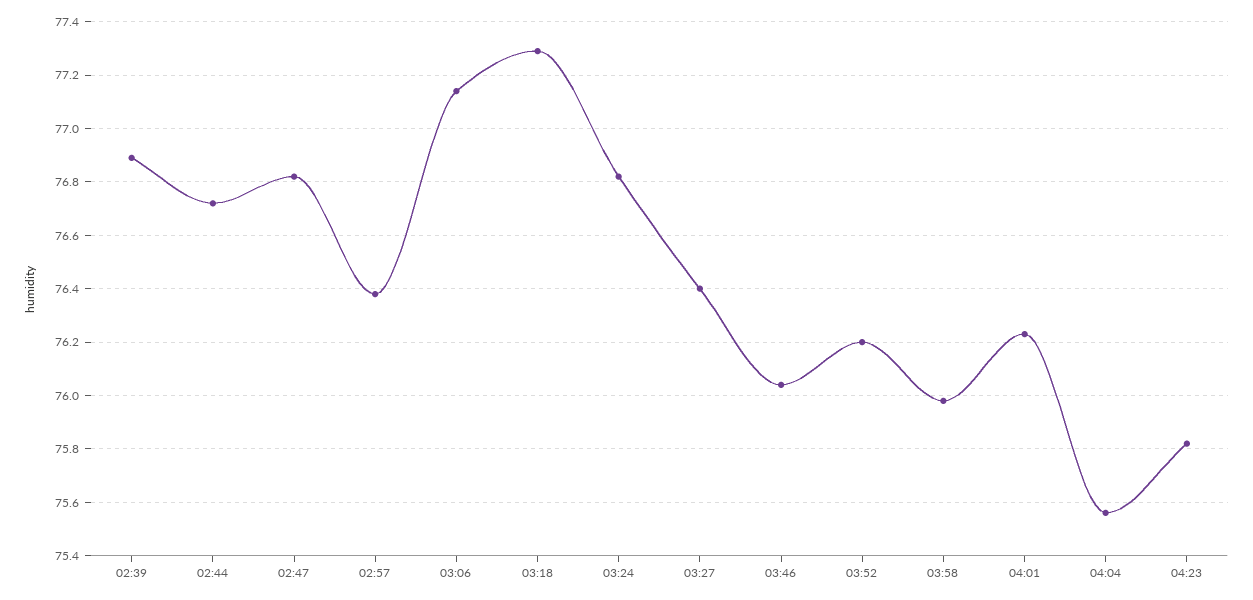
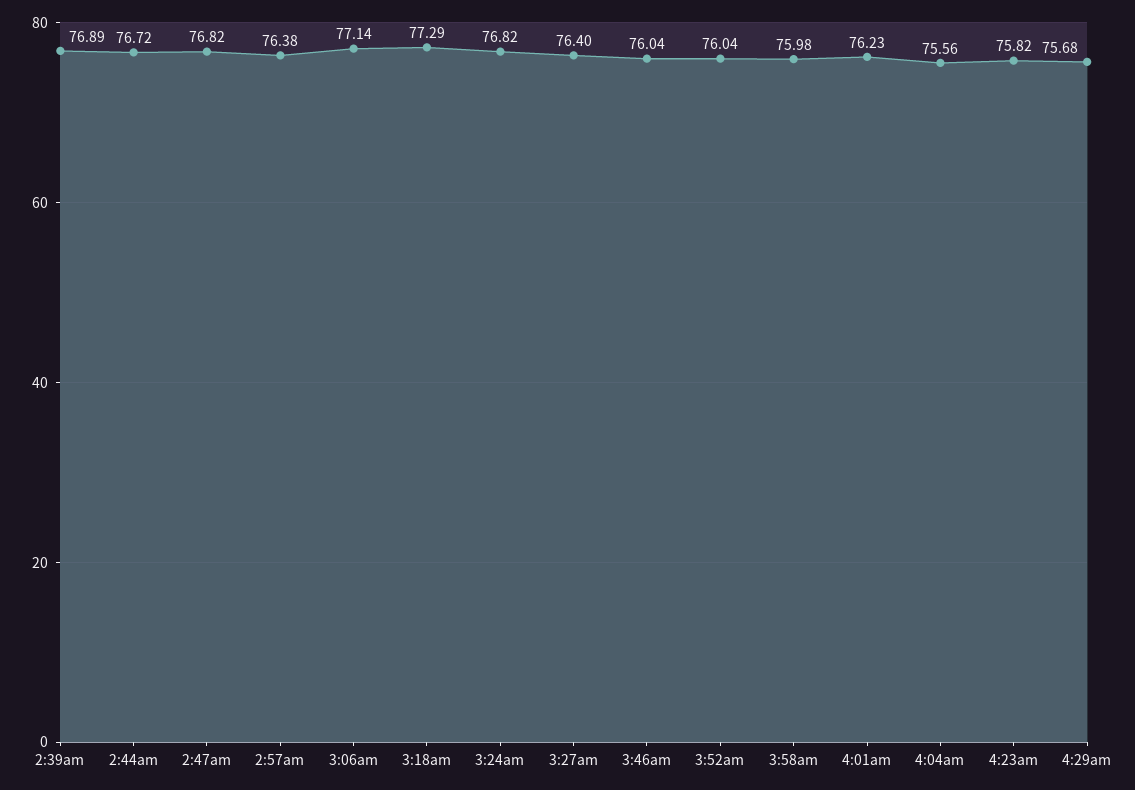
03:52: 76.2 -> 76.04
4:29am: none -> 75.68

